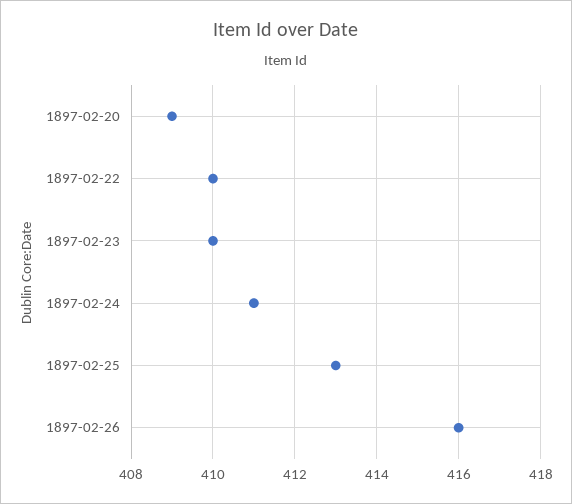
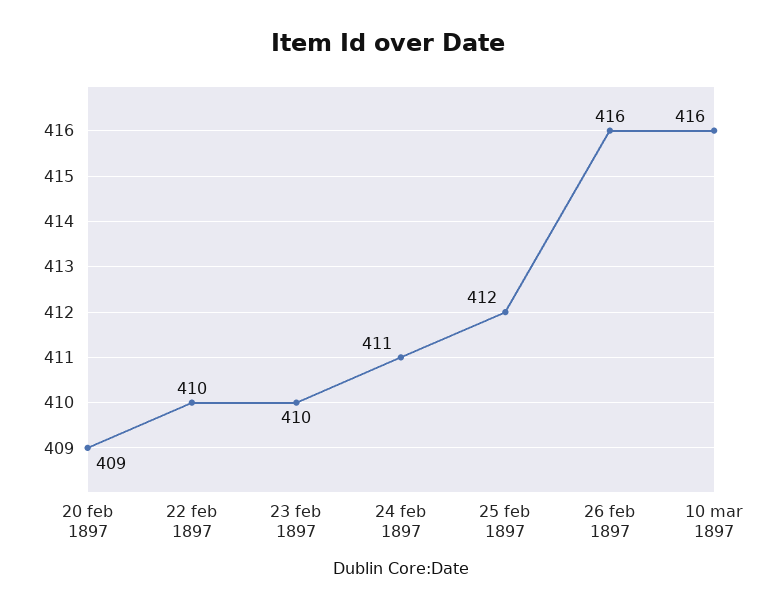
1897-02-25: 413 -> 412
10 mar 1897: none -> 416

